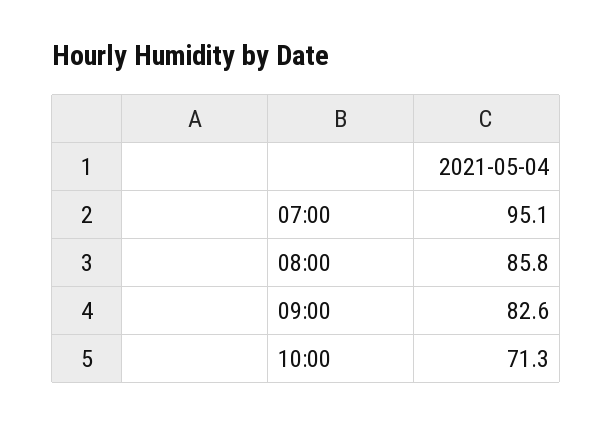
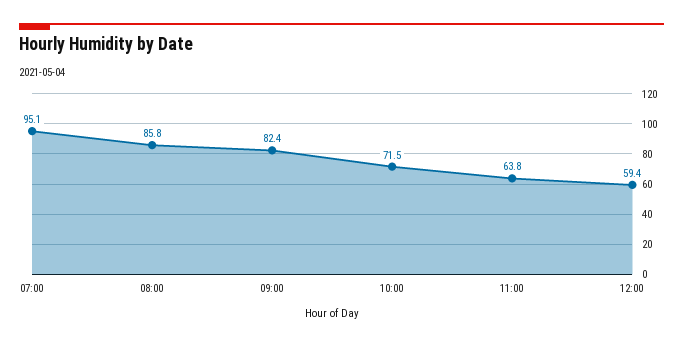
09:00: 82.6 -> 82.4
10:00: 71.3 -> 71.5
11:00: none -> 63.8
12:00: none -> 59.4

